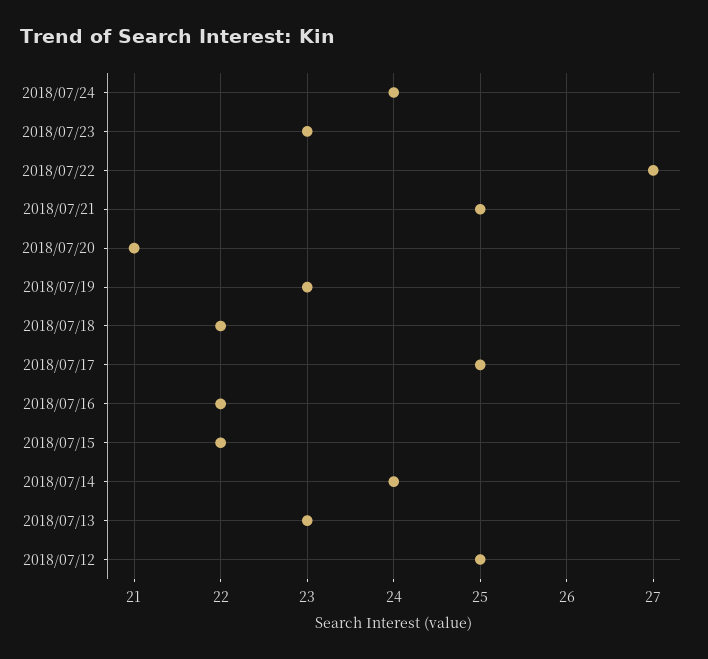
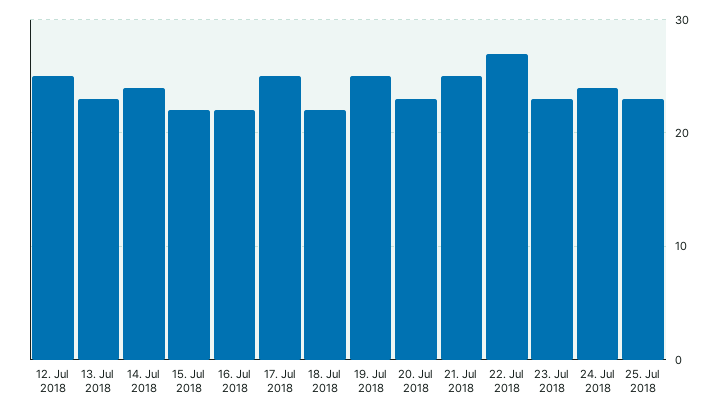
2018/07/20: 21 -> 23
2018/07/19: 23 -> 25
25. Jul 2018: none -> 23

